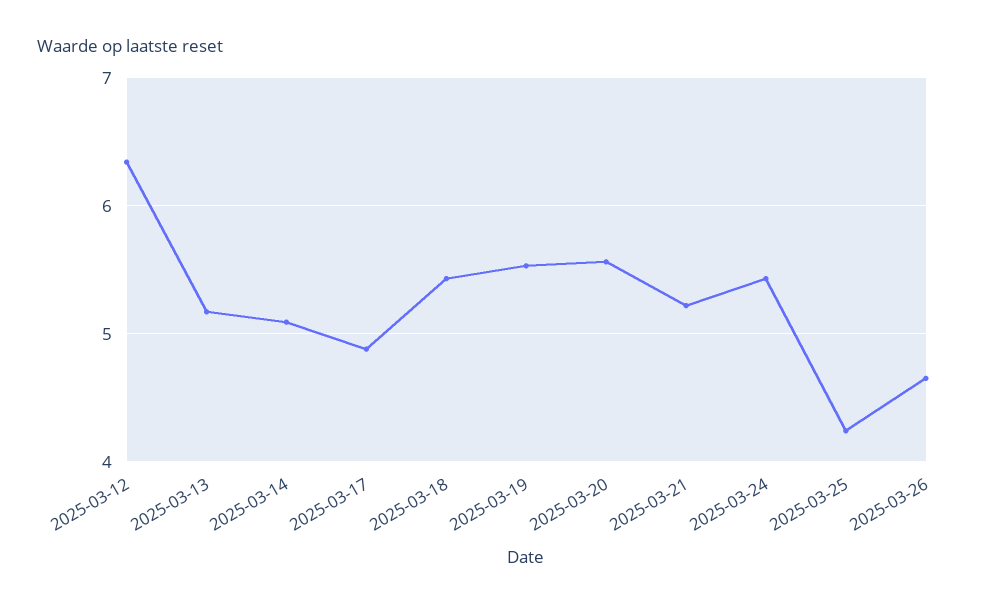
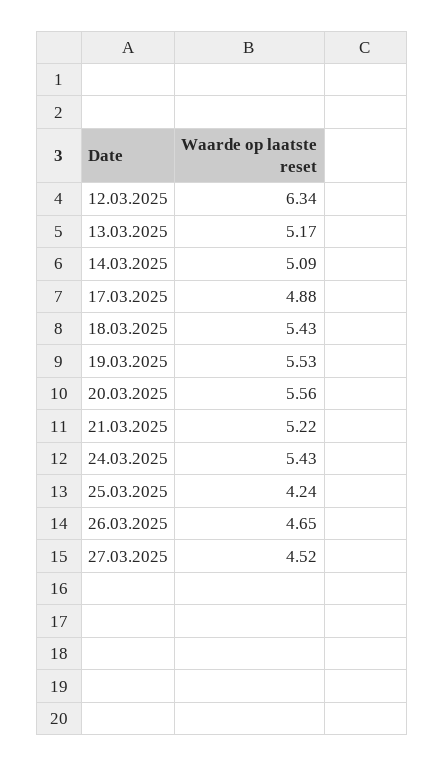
27.03.2025: none -> 4.52

